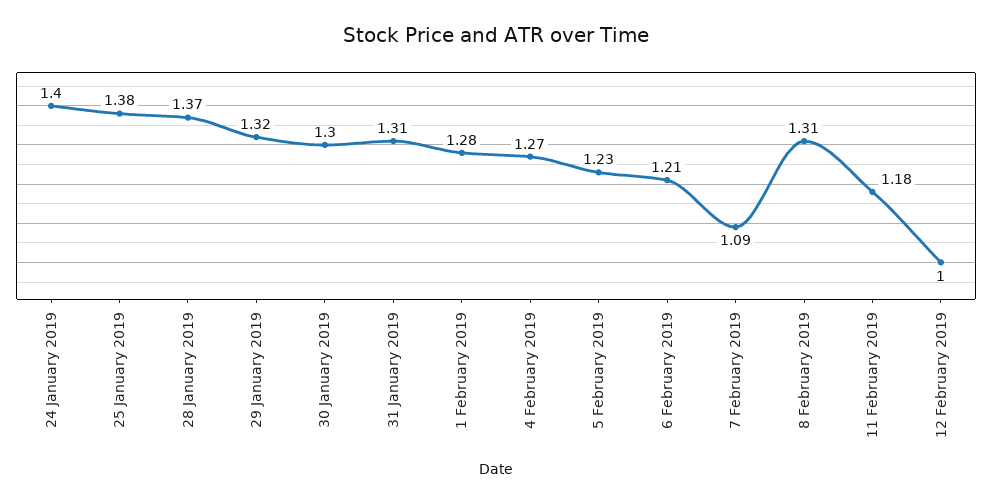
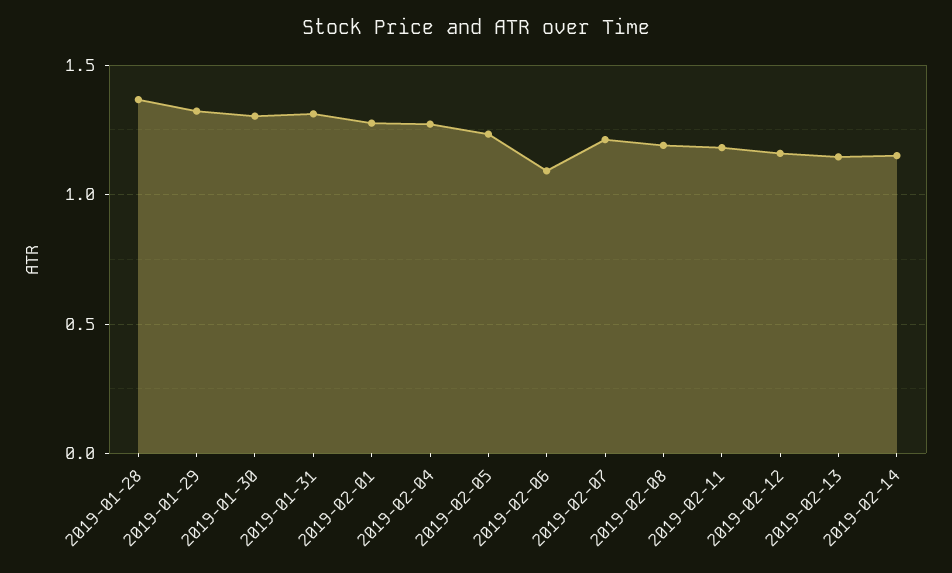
24 January 2019: 1.4 -> none
25 January 2019: 1.38 -> none
6 February 2019: 1.21 -> 1.1
7 February 2019: 1.09 -> 1.2
8 February 2019: 1.31 -> 1.2
12 February 2019: 1 -> 1.15
2019-02-13: none -> 1.15
2019-02-14: none -> 1.15

